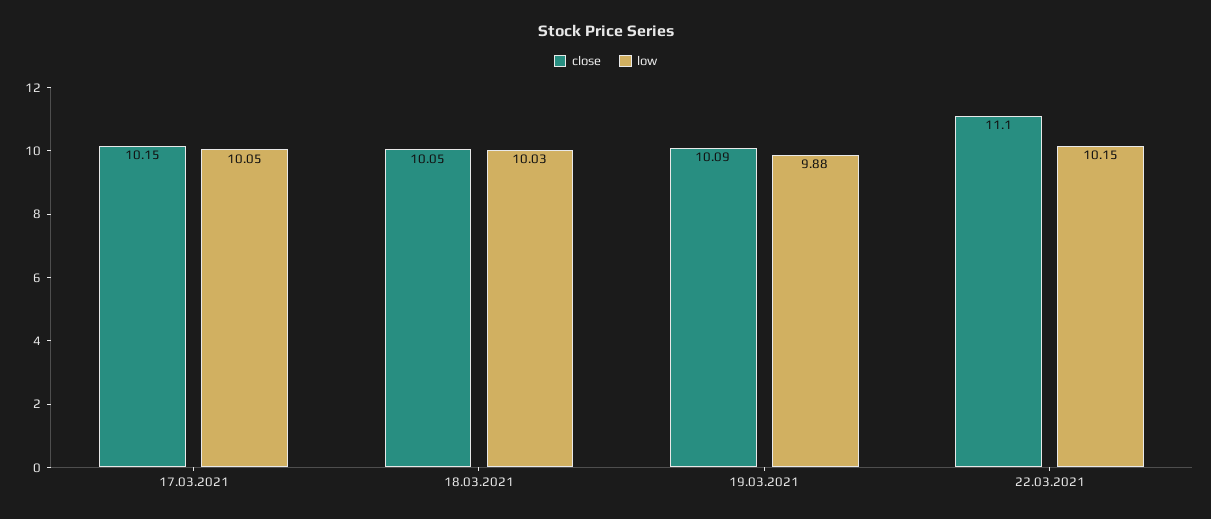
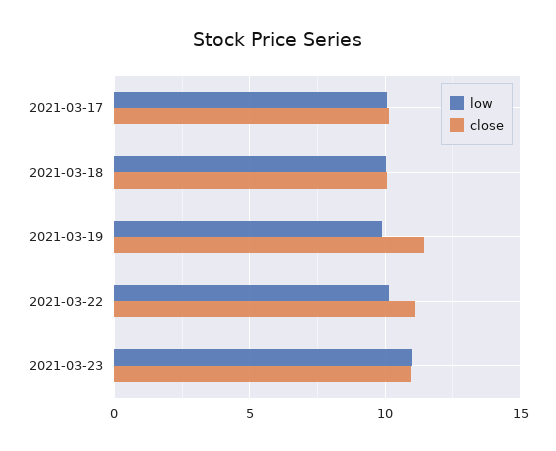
close, 19.03.2021: 10.09 -> 11.5
low, 2021-03-23: none -> 11
close, 2021-03-23: none -> 11

